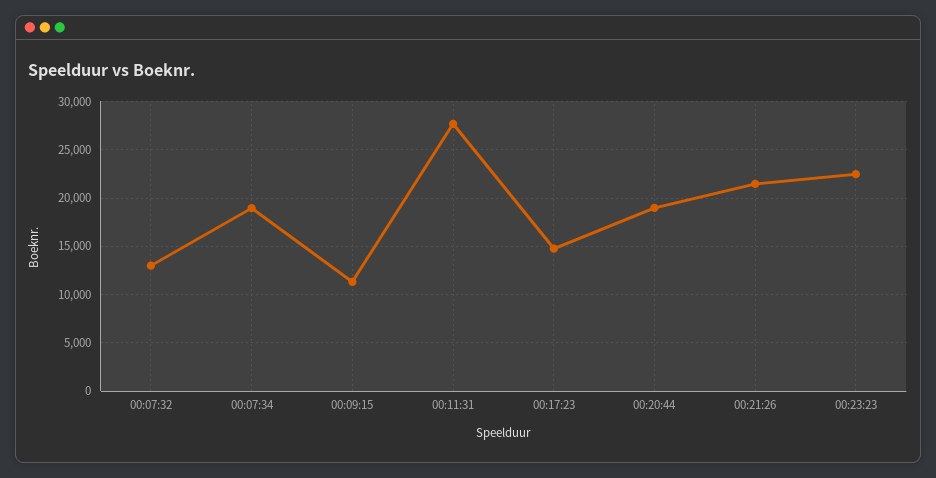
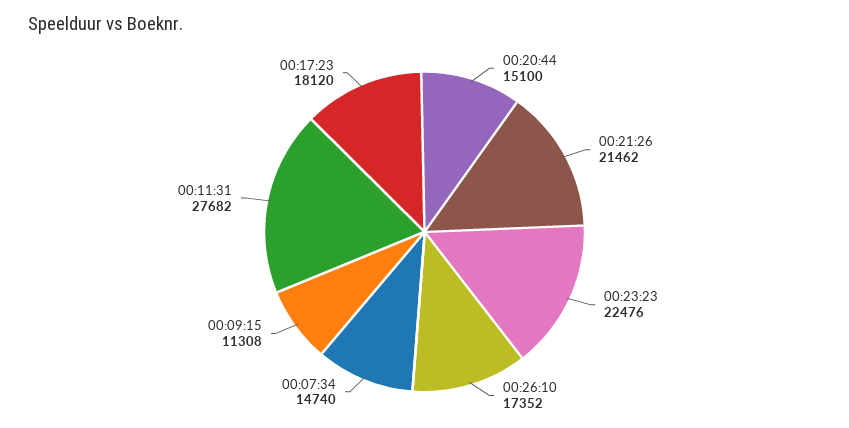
00:07:32: 13000 -> none
00:07:34: 19000 -> 14740
00:17:23: 15000 -> 18120
00:20:44: 19000 -> 15100
00:26:10: none -> 17352

